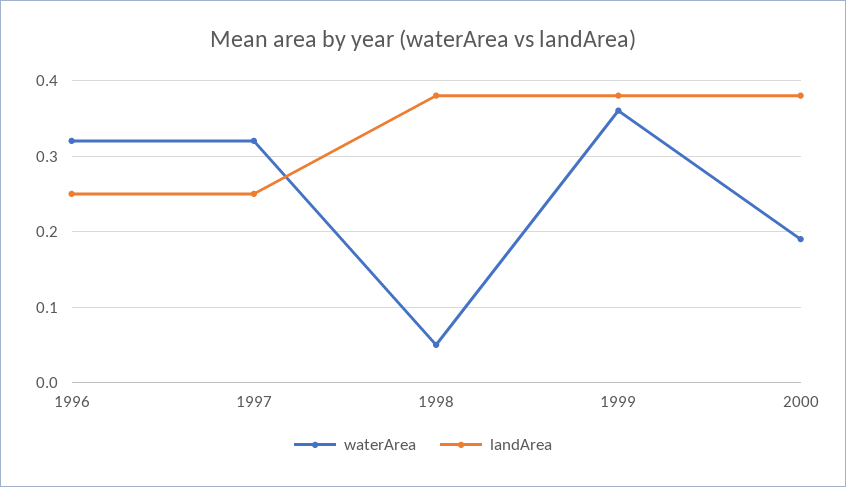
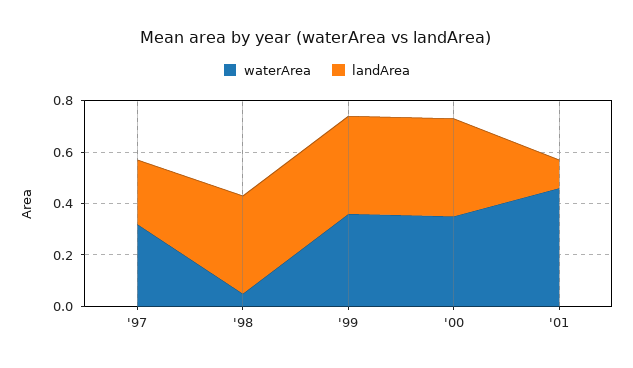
waterArea, 1996: 0.32 -> none
landArea, 1996: 0.25 -> none
waterArea, 2000: 0.19 -> 0.35
waterArea, '01: none -> 0.45
landArea, '01: none -> 0.1

